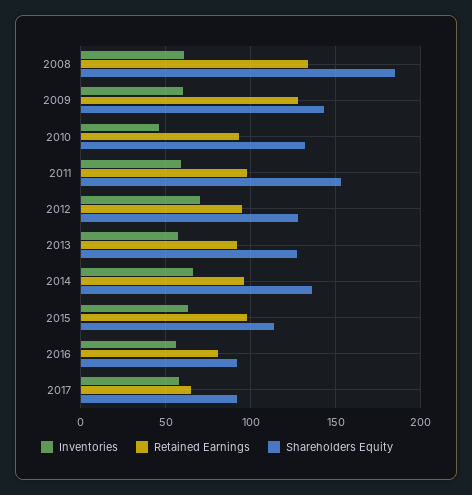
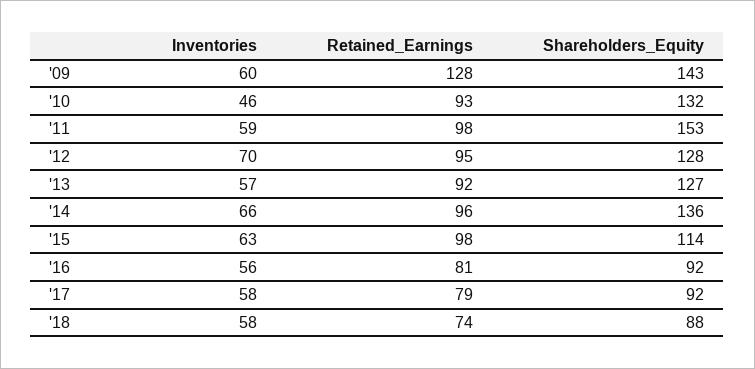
Inventories, 2008: 60 -> none
Retained Earnings, 2008: 135 -> none
Shareholders Equity, 2008: 185 -> none
Retained Earnings, 2017: 65 -> 79
Inventories, '18: none -> 58
Retained Earnings, '18: none -> 74
Shareholders Equity, '18: none -> 88

